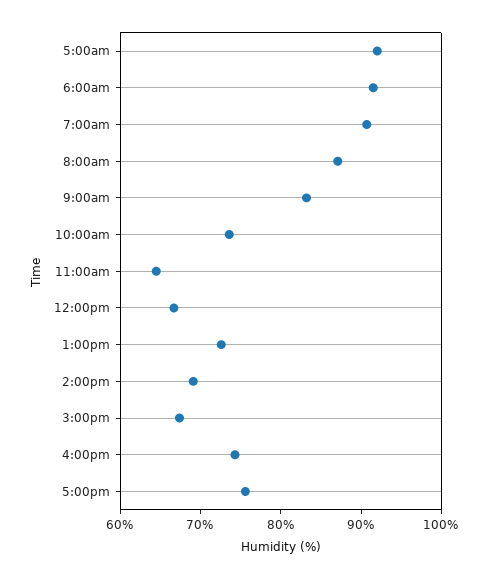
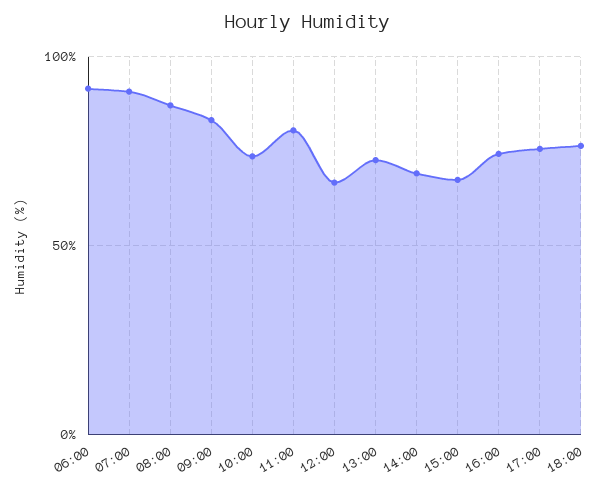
5:00am: 92 -> none
11:00am: 64 -> 80
18:00: none -> 75

